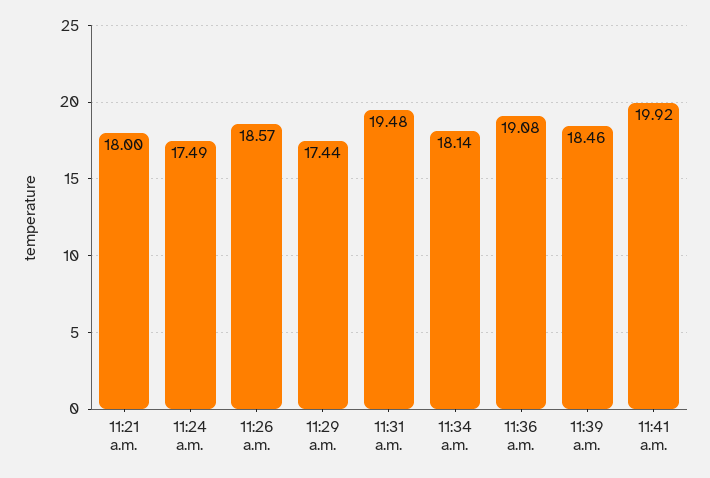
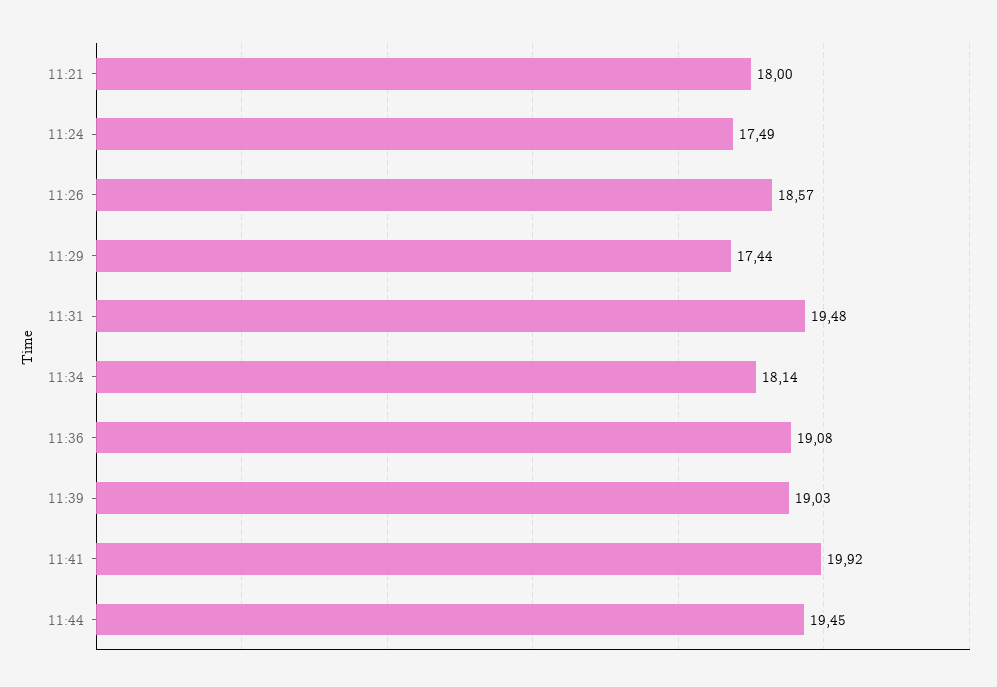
11:39 a.m.: 18.46 -> 19.03
11:44: none -> 19.45

